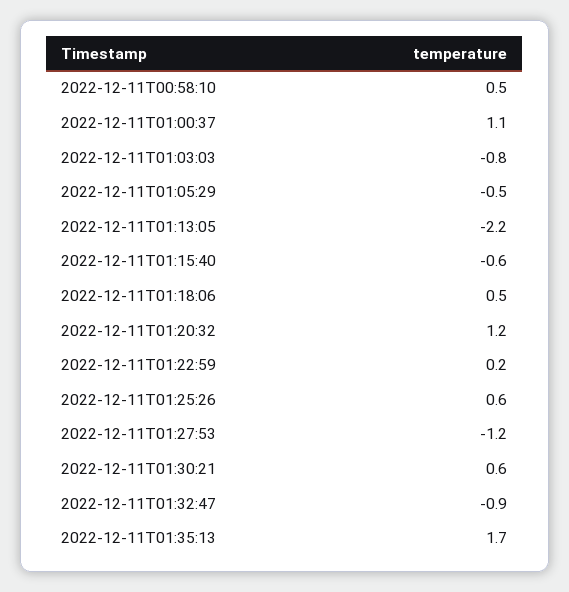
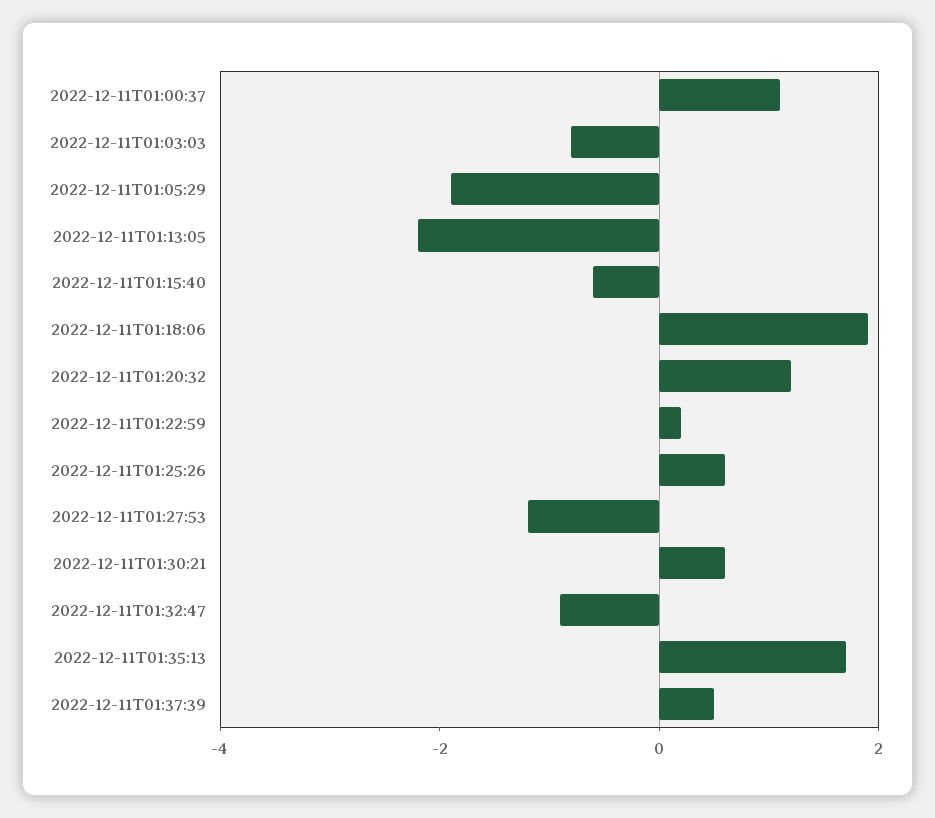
2022-12-11T00:58:10: 0.5 -> none
2022-12-11T01:05:29: -0.5 -> -2
2022-12-11T01:18:06: 0.5 -> 2
2022-12-11T01:37:39: none -> 0.5

